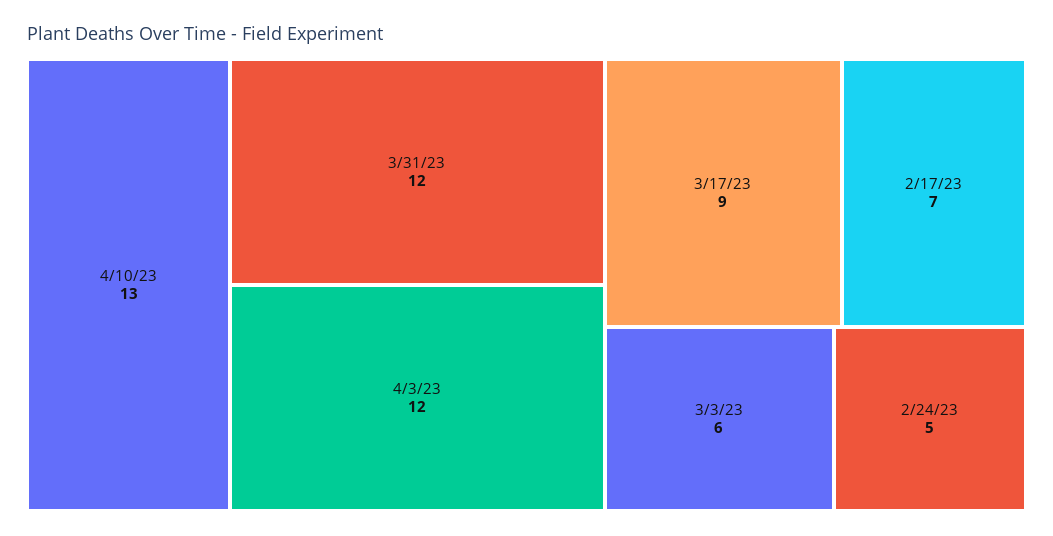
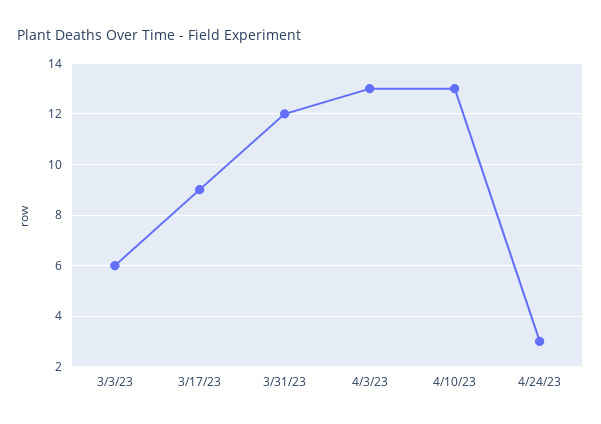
4/3/23: 12 -> 13
2/17/23: 7 -> none
2/24/23: 5 -> none
4/24/23: none -> 3

